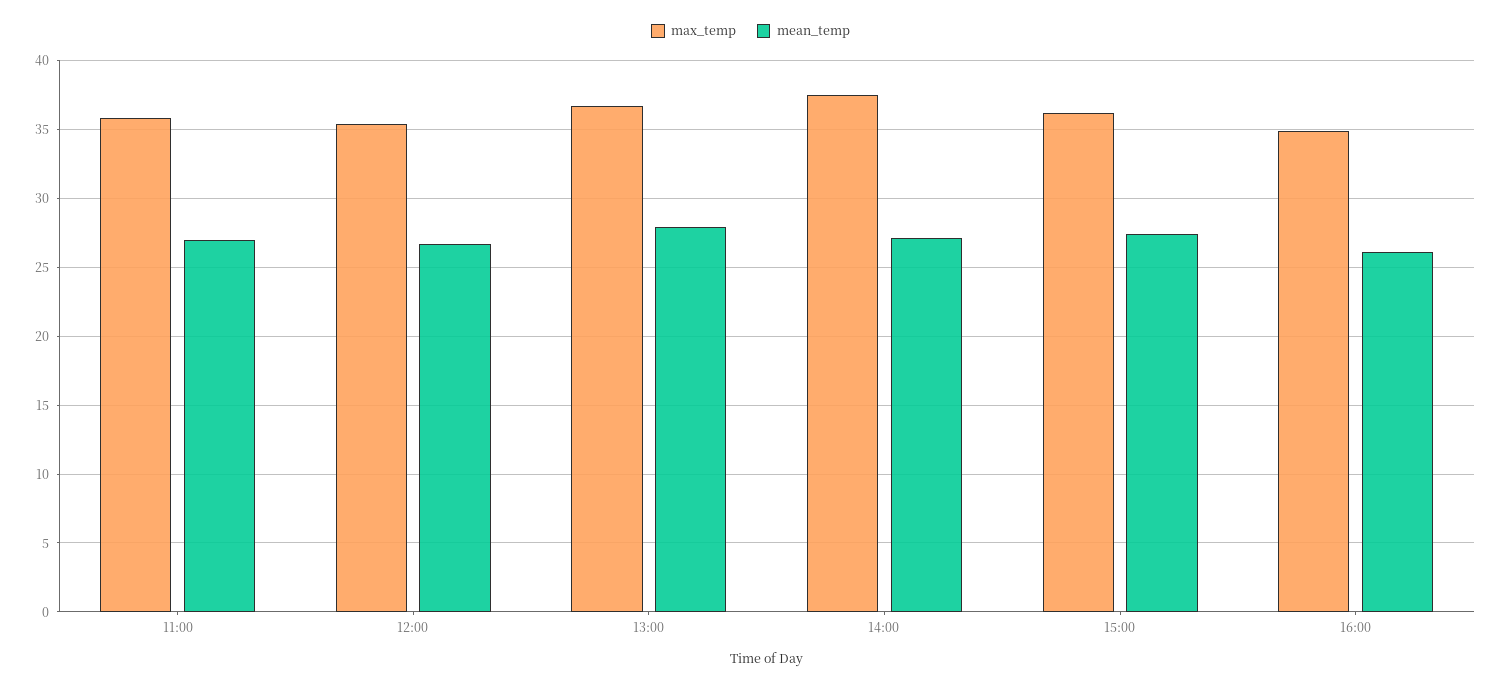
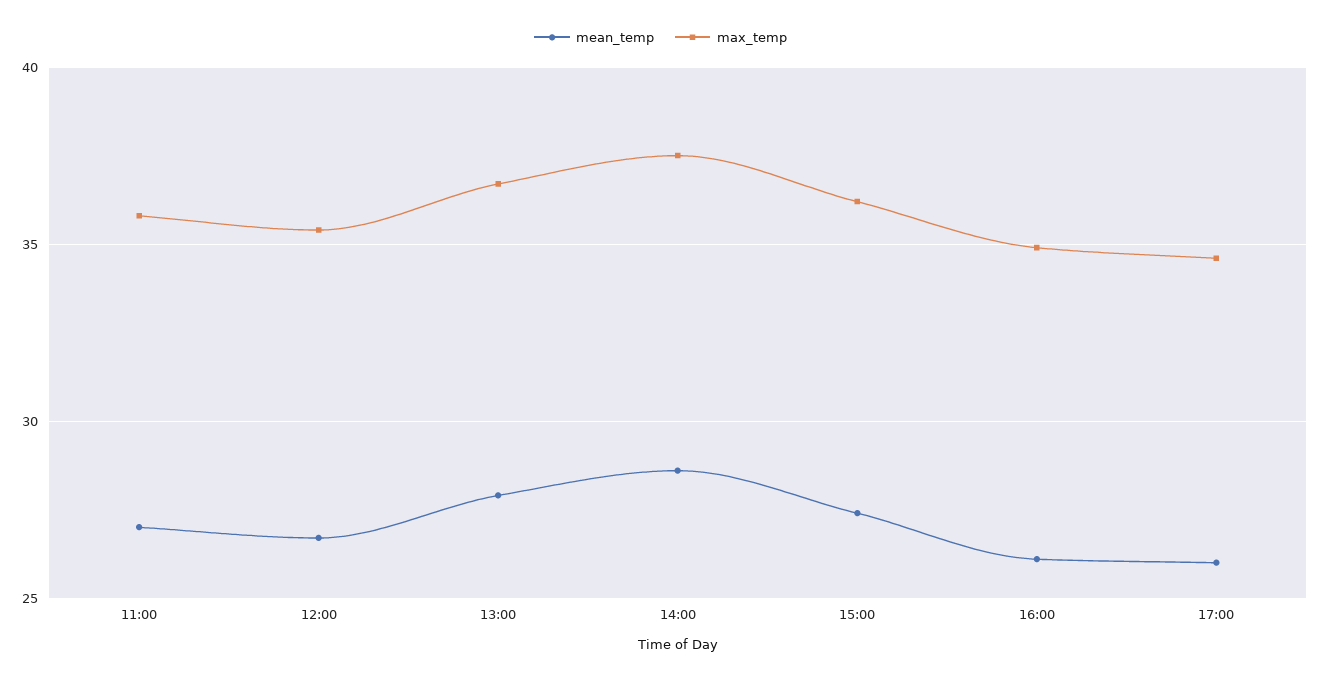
mean_temp, 14:00: 27 -> 28.5
mean_temp, 17:00: none -> 26
max_temp, 17:00: none -> 34.5

